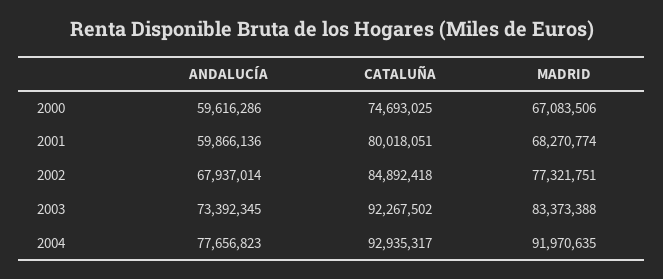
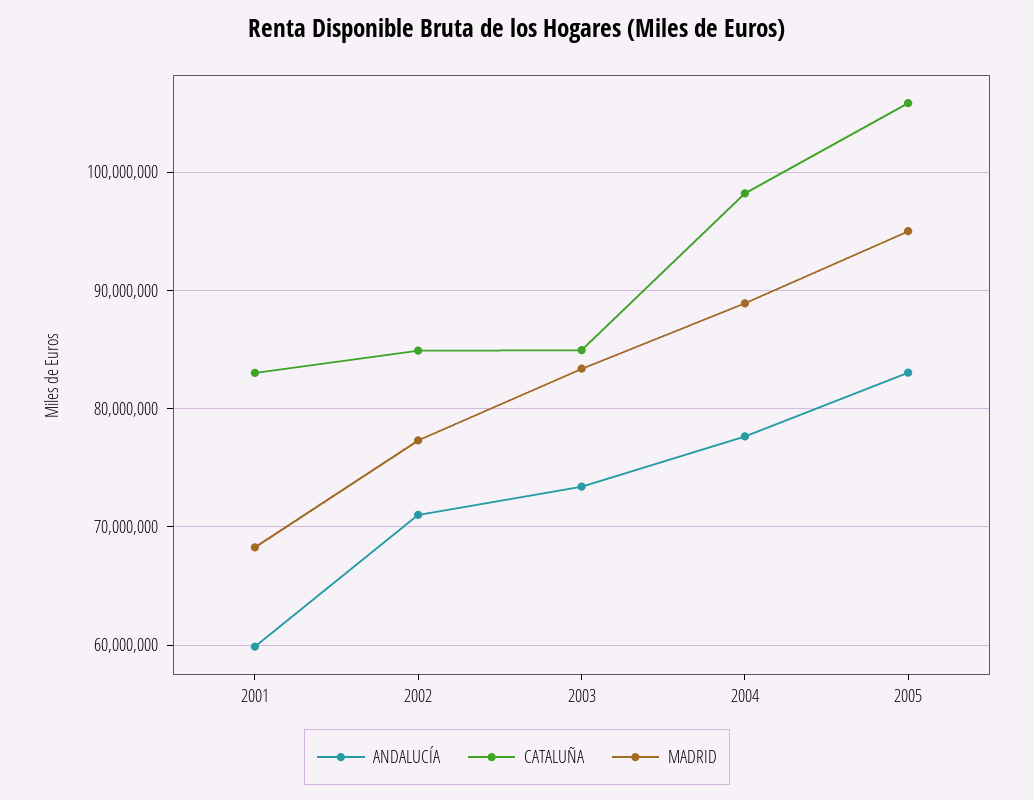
ANDALUCÍA, 2000: 59616286 -> none
CATALUÑA, 2000: 74693025 -> none
MADRID, 2000: 67083506 -> none
CATALUÑA, 2001: 80018051 -> 83000000
ANDALUCÍA, 2002: 67937014 -> 71000000
CATALUÑA, 2003: 92267502 -> 85000000
CATALUÑA, 2004: 92935317 -> 98000000
MADRID, 2004: 91970635 -> 89000000
ANDALUCÍA, 2005: none -> 83000000
CATALUÑA, 2005: none -> 106000000
MADRID, 2005: none -> 95000000

